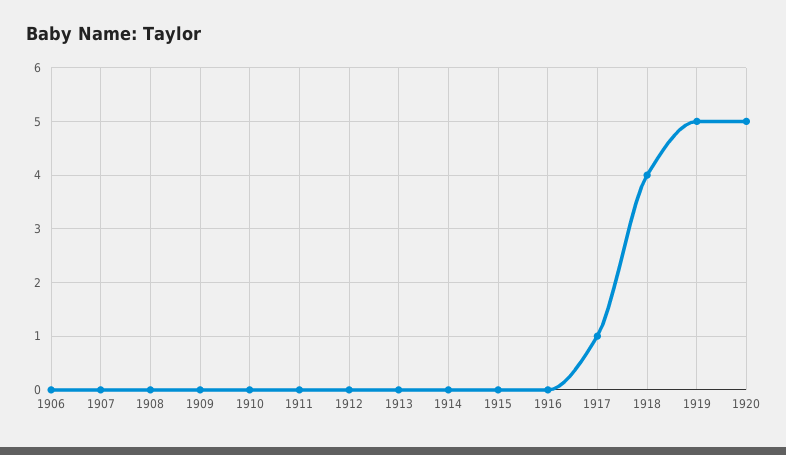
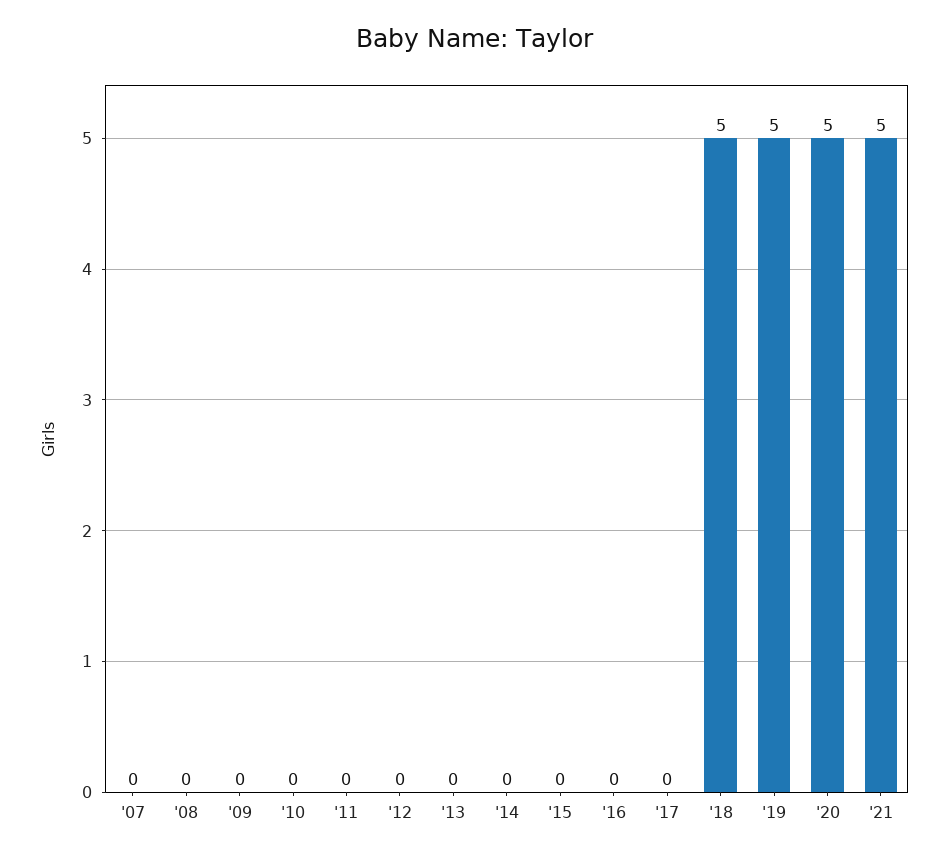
1906: 0 -> none
1917: 1 -> 0
1918: 4 -> 5
'21: none -> 5

